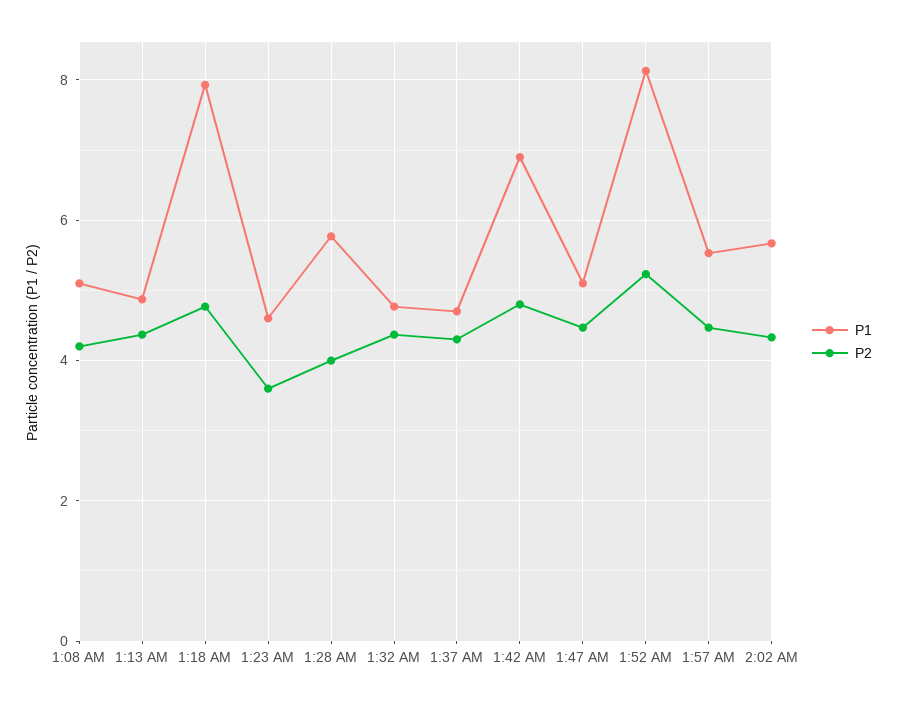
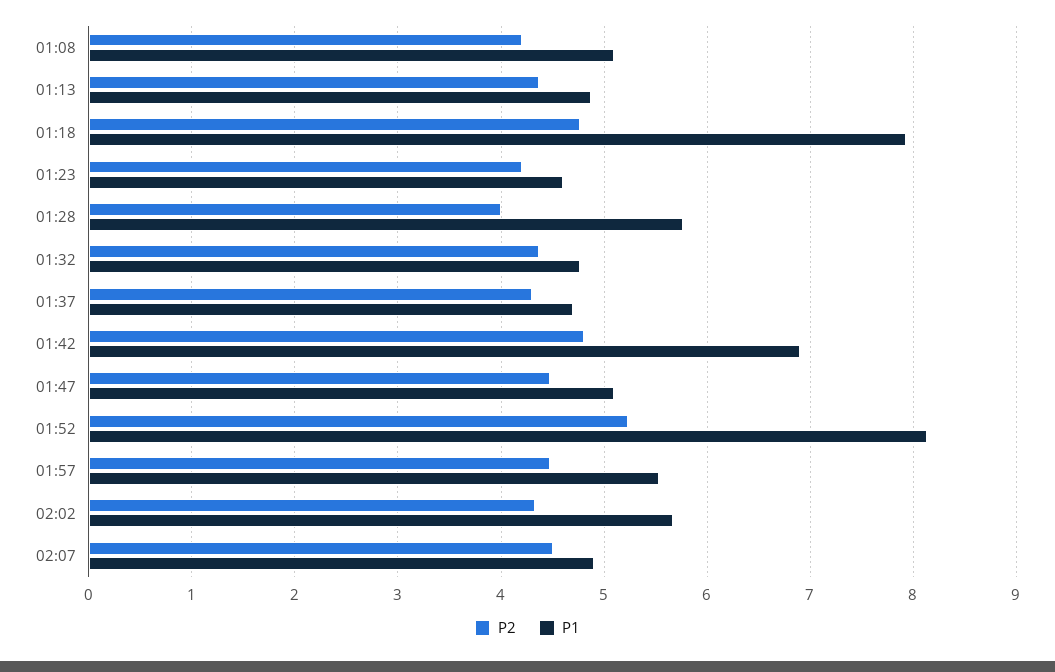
P2, 1:23 AM: 3.6 -> 4.2
P2, 02:07: none -> 4.5
P1, 02:07: none -> 4.9

